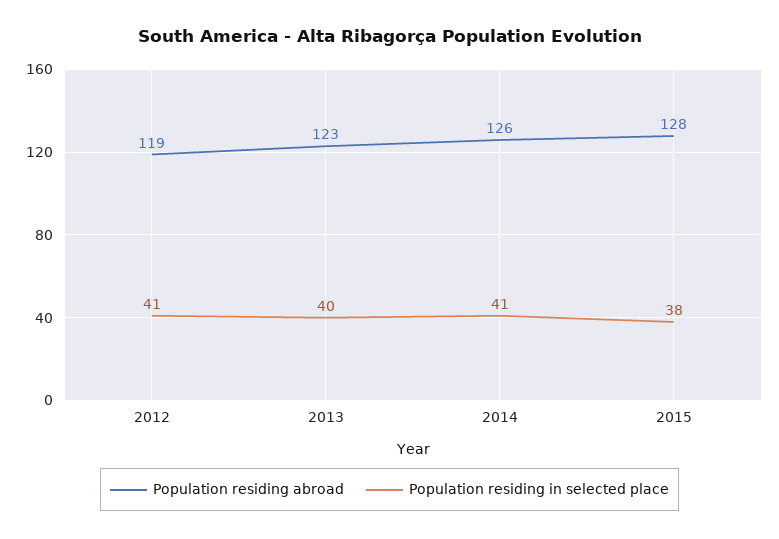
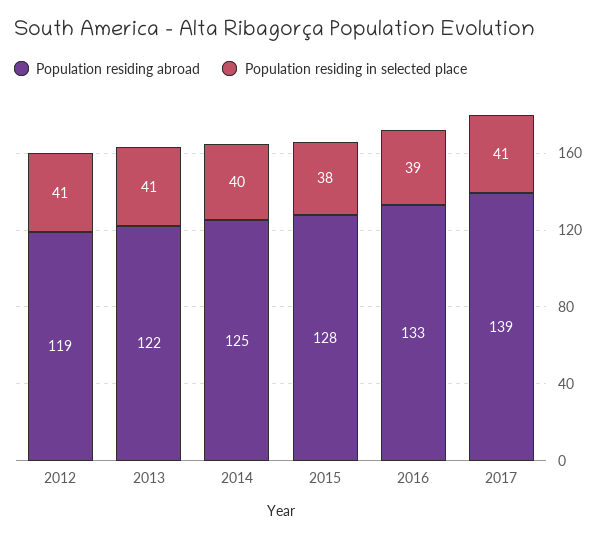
Population residing abroad, 2013: 123 -> 122
Population residing in selected place, 2013: 40 -> 41
Population residing abroad, 2014: 126 -> 125
Population residing in selected place, 2014: 41 -> 40
Population residing abroad, 2016: none -> 133
Population residing in selected place, 2016: none -> 39
Population residing abroad, 2017: none -> 139
Population residing in selected place, 2017: none -> 41

